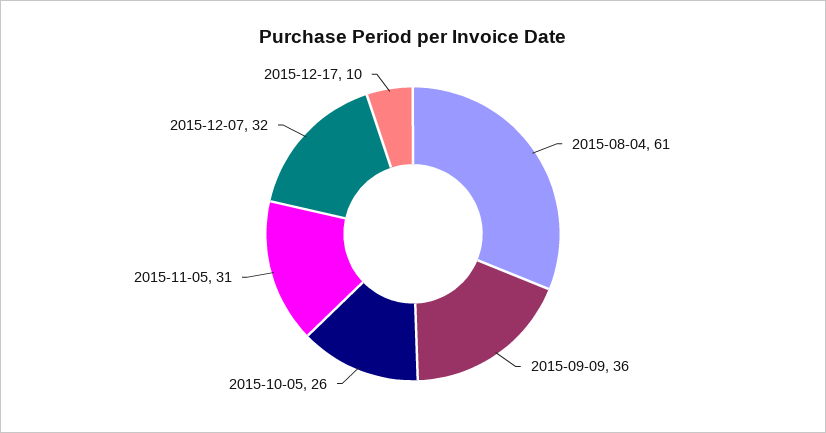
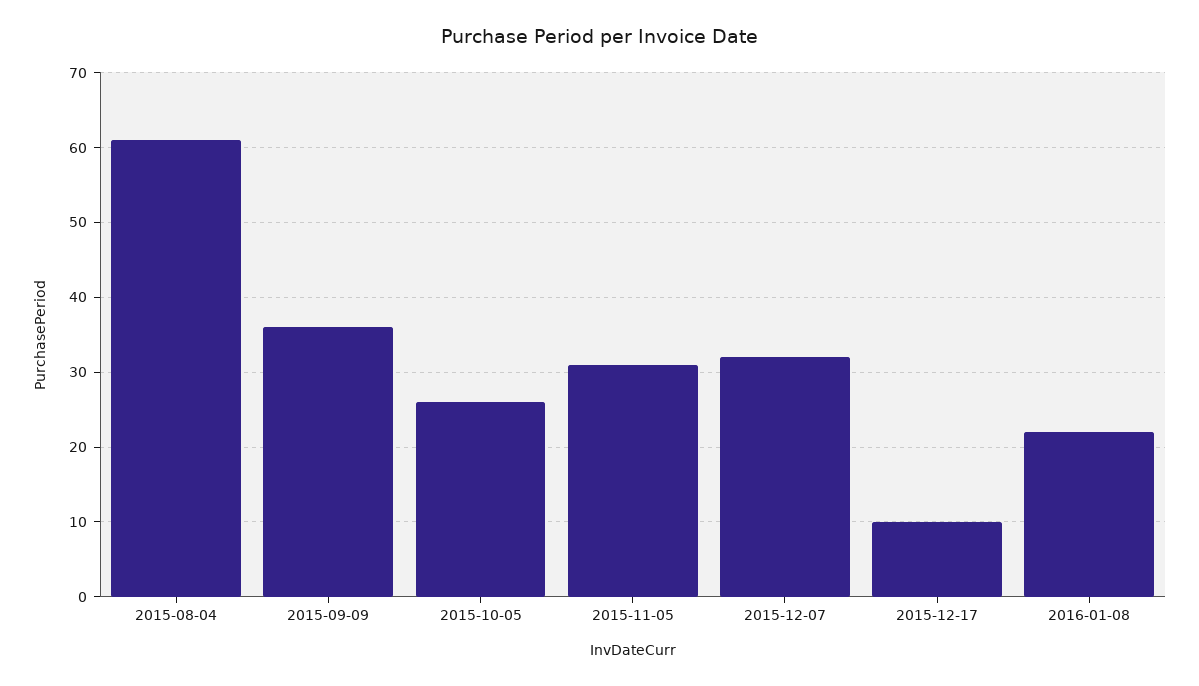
2016-01-08: none -> 22

